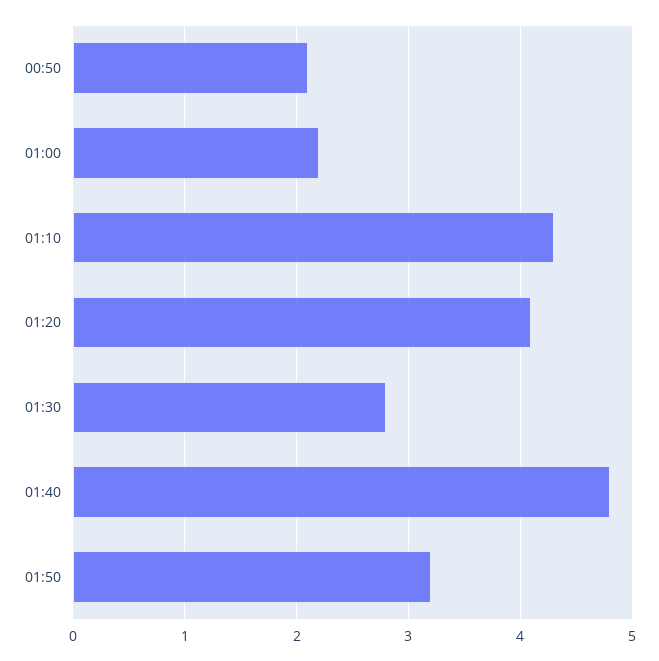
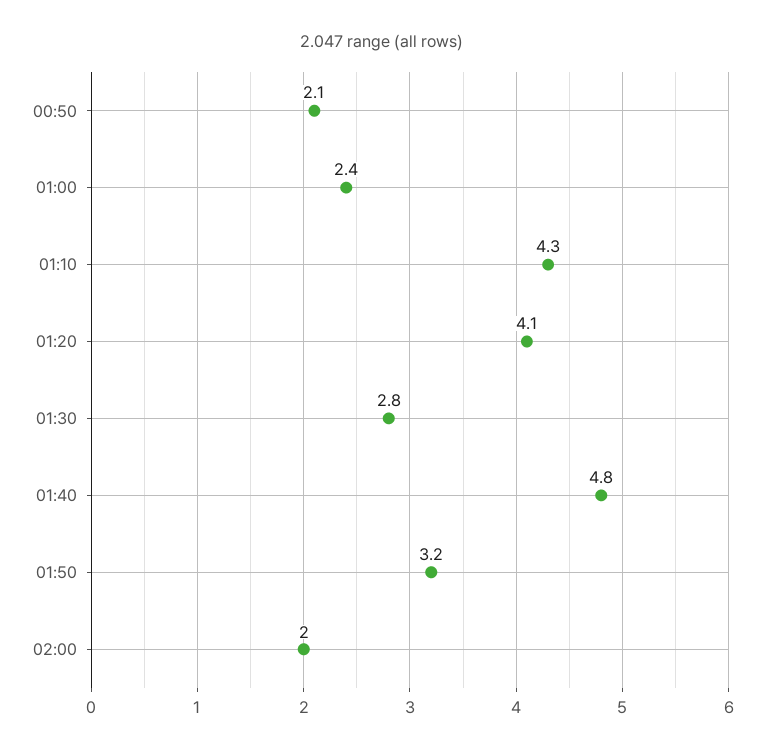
01:00: 2.2 -> 2.4
02:00: none -> 2

